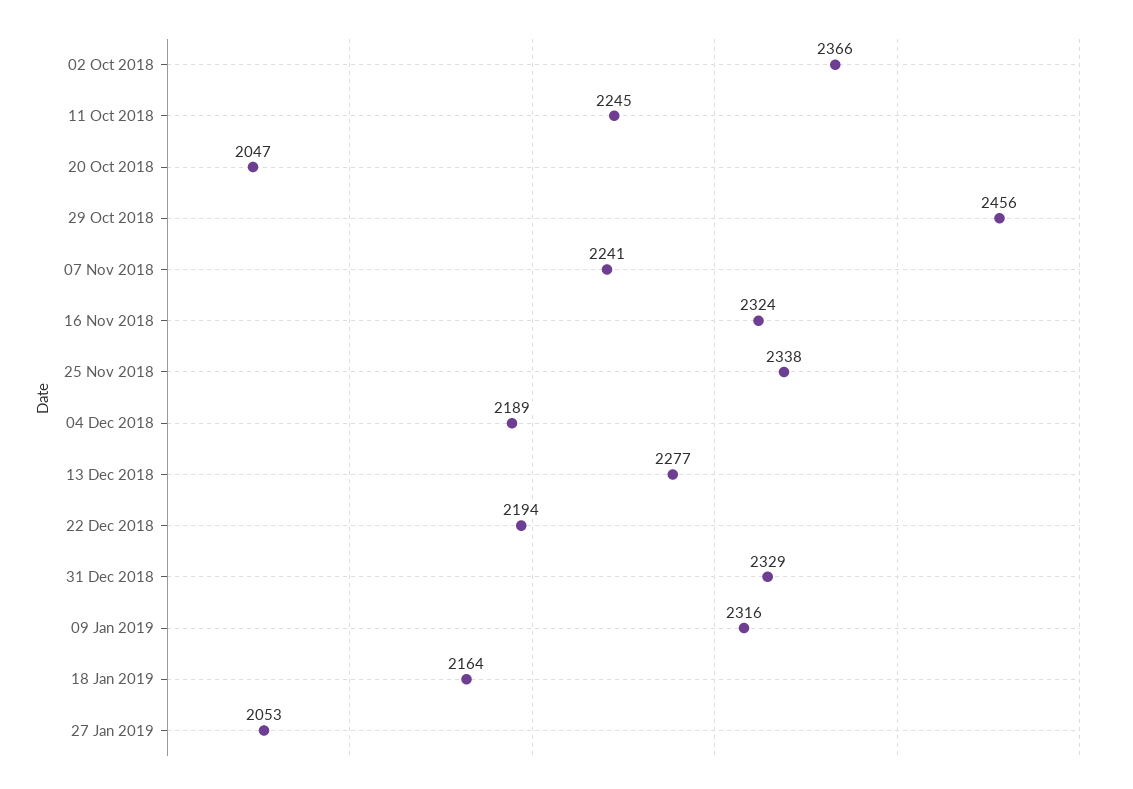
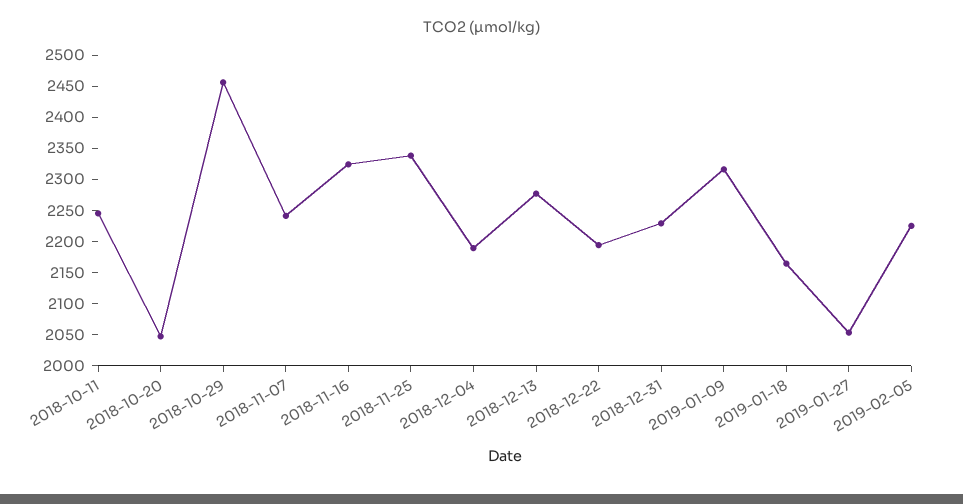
02 Oct 2018: 2366 -> none
31 Dec 2018: 2329 -> 2225
2019-02-05: none -> 2225

